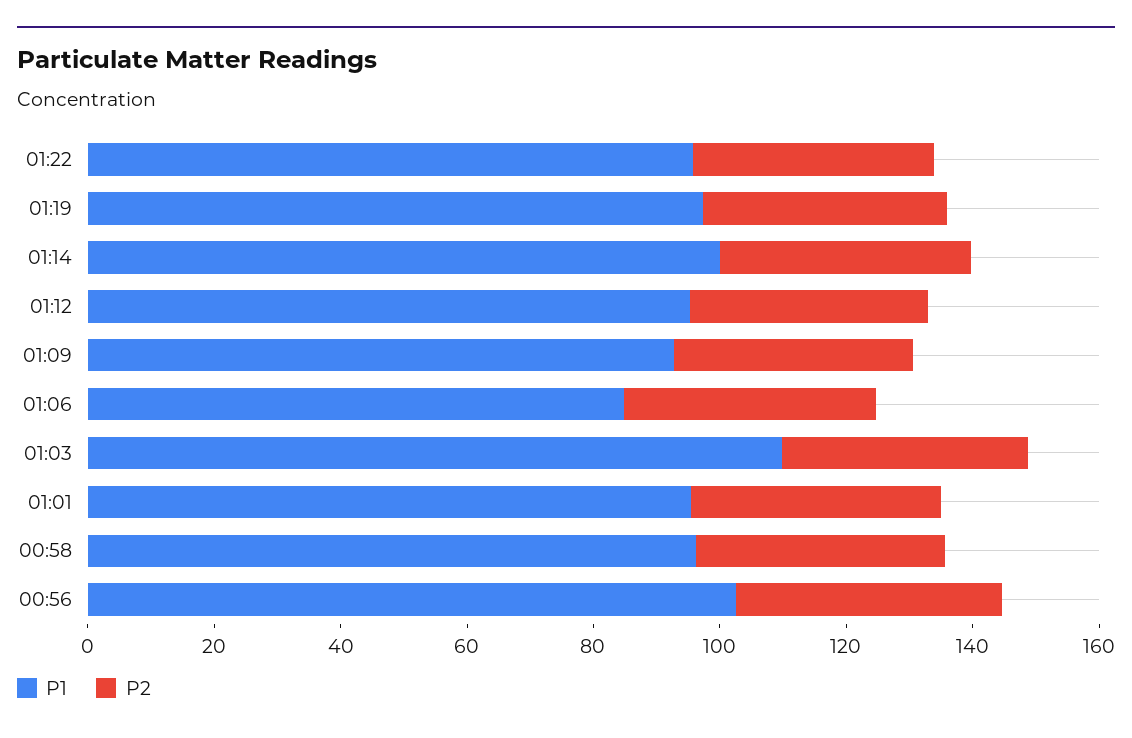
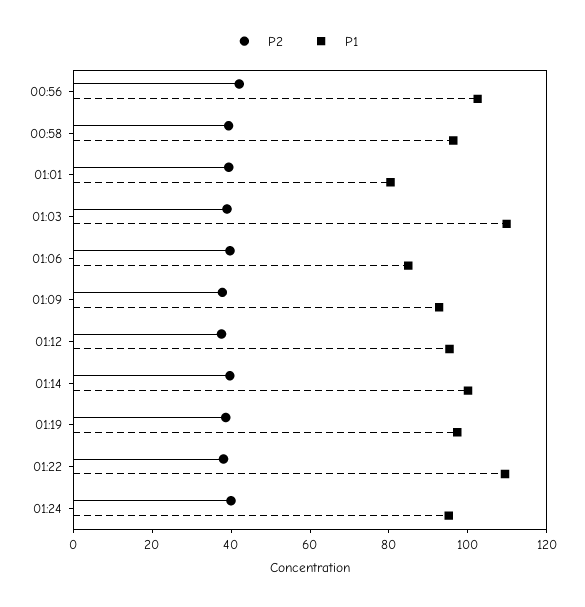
P1, 01:22: 95 -> 110
P1, 01:01: 95 -> 80
P2, 01:24: none -> 40
P1, 01:24: none -> 95

